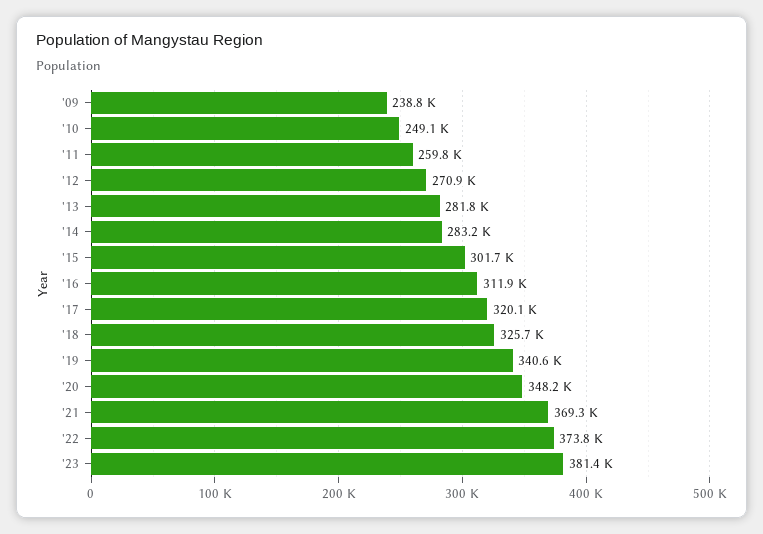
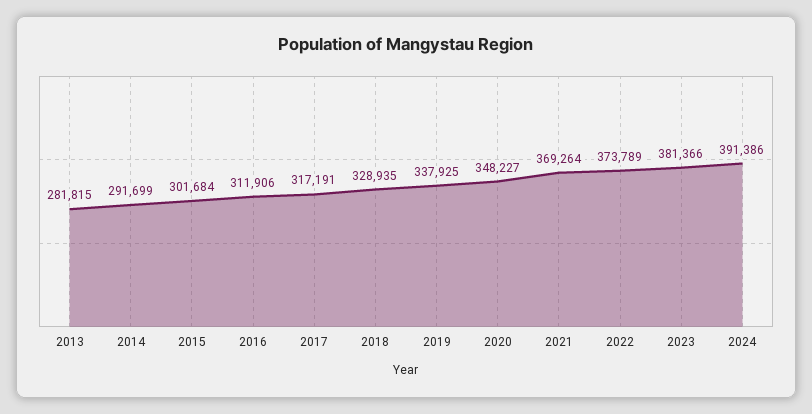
'09: 238800 -> none
'10: 249100 -> none
'11: 259800 -> none
'12: 270900 -> none
'14: 283200 -> 291699
'17: 320100 -> 317191
'18: 325700 -> 328935
'19: 340600 -> 337925
2024: none -> 391386

